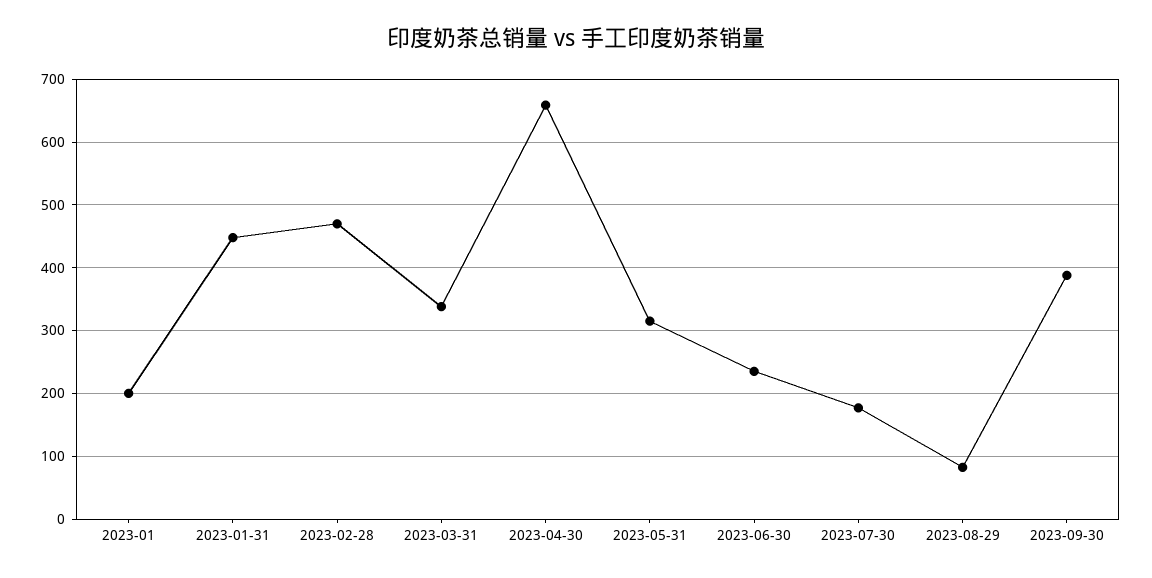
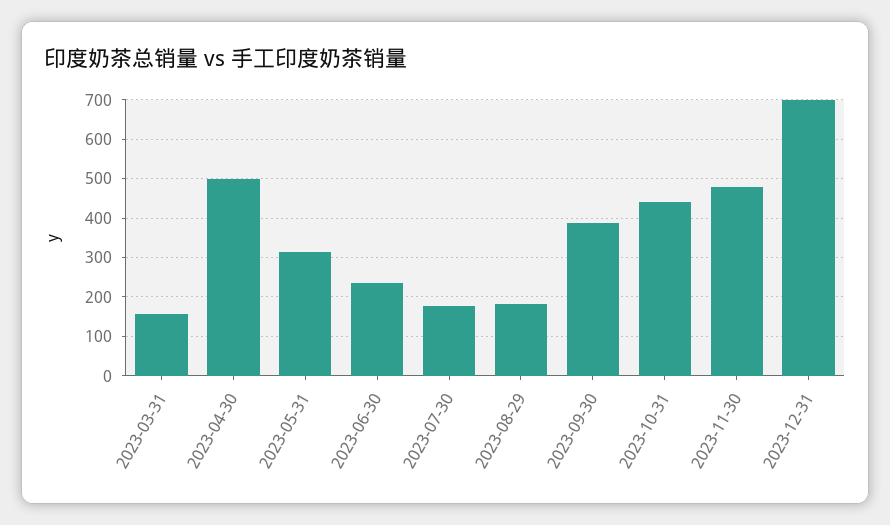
2023-01: 200 -> none
2023-01-31: 450 -> none
2023-02-28: 470 -> none
2023-03-31: 340 -> 160
2023-04-30: 660 -> 500
2023-08-29: 80 -> 180
2023-10-31: none -> 440
2023-11-30: none -> 480
2023-12-31: none -> 700

